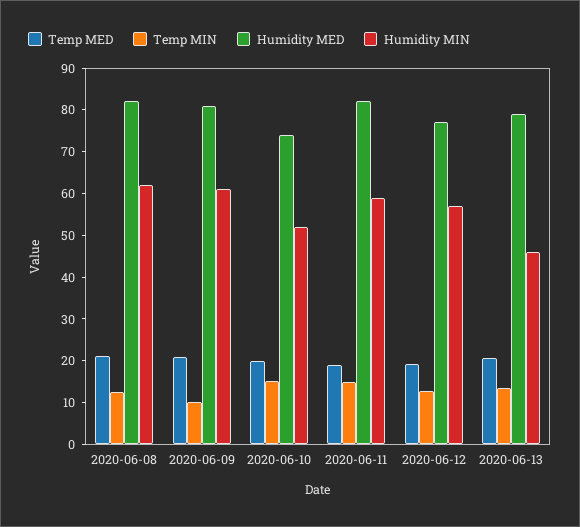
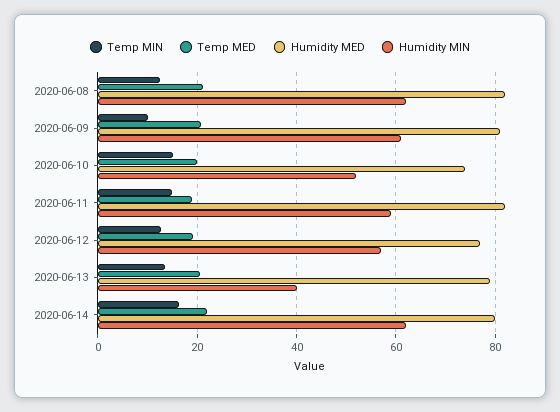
Humidity MIN, 2020-06-13: 46 -> 40
Temp MIN, 2020-06-14: none -> 16
Temp MED, 2020-06-14: none -> 22
Humidity MED, 2020-06-14: none -> 80
Humidity MIN, 2020-06-14: none -> 62

